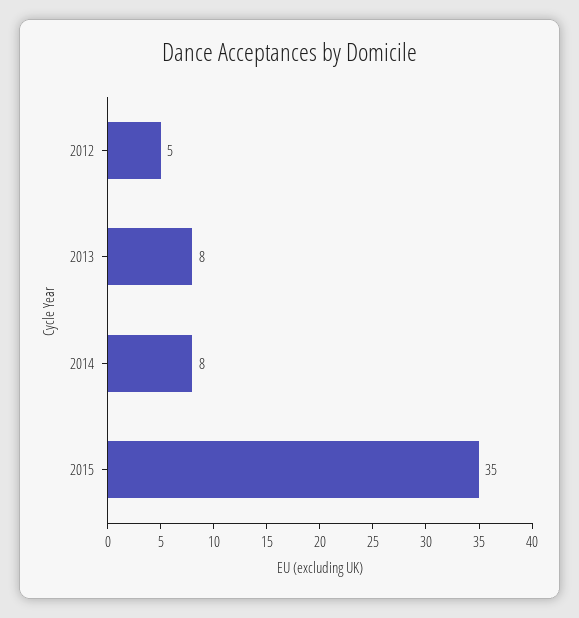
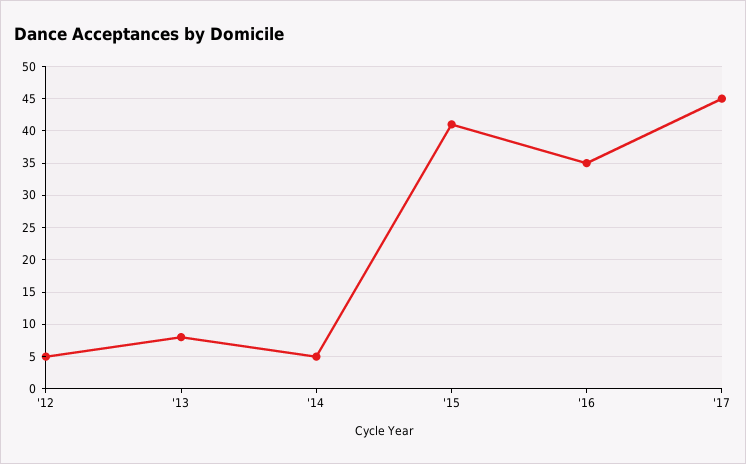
2014: 8 -> 5
2015: 35 -> 41
'16: none -> 35
'17: none -> 45

